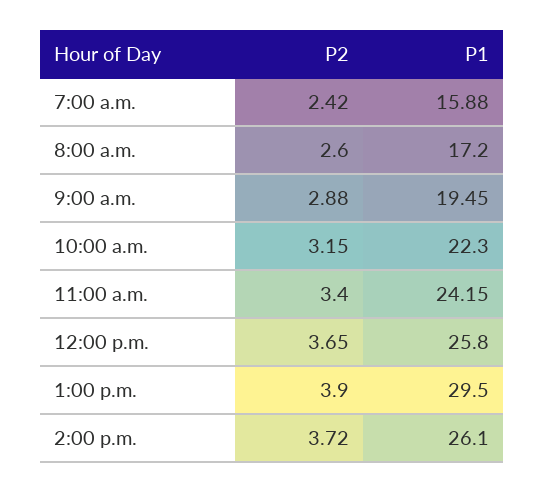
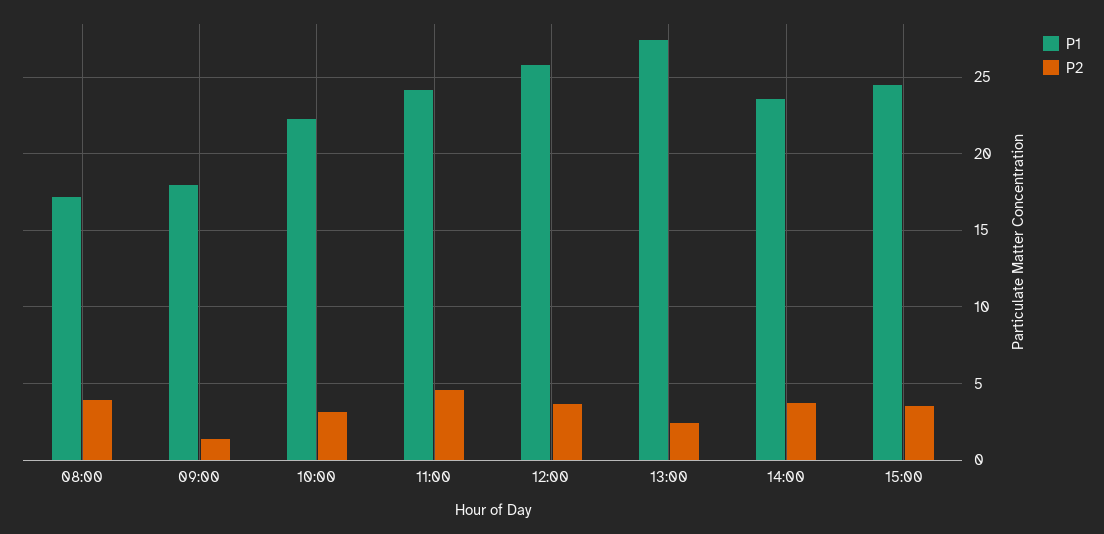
P2, 7:00 a.m.: 2.42 -> none
P1, 7:00 a.m.: 15.88 -> none
P2, 8:00 a.m.: 2.6 -> 4
P2, 9:00 a.m.: 2.88 -> 1.5
P1, 9:00 a.m.: 19.45 -> 18
P2, 11:00 a.m.: 3.4 -> 4.5
P2, 1:00 p.m.: 3.9 -> 2.5
P1, 1:00 p.m.: 29.5 -> 27.5
P1, 2:00 p.m.: 26.1 -> 23.5
P1, 15:00: none -> 24.5
P2, 15:00: none -> 3.5

